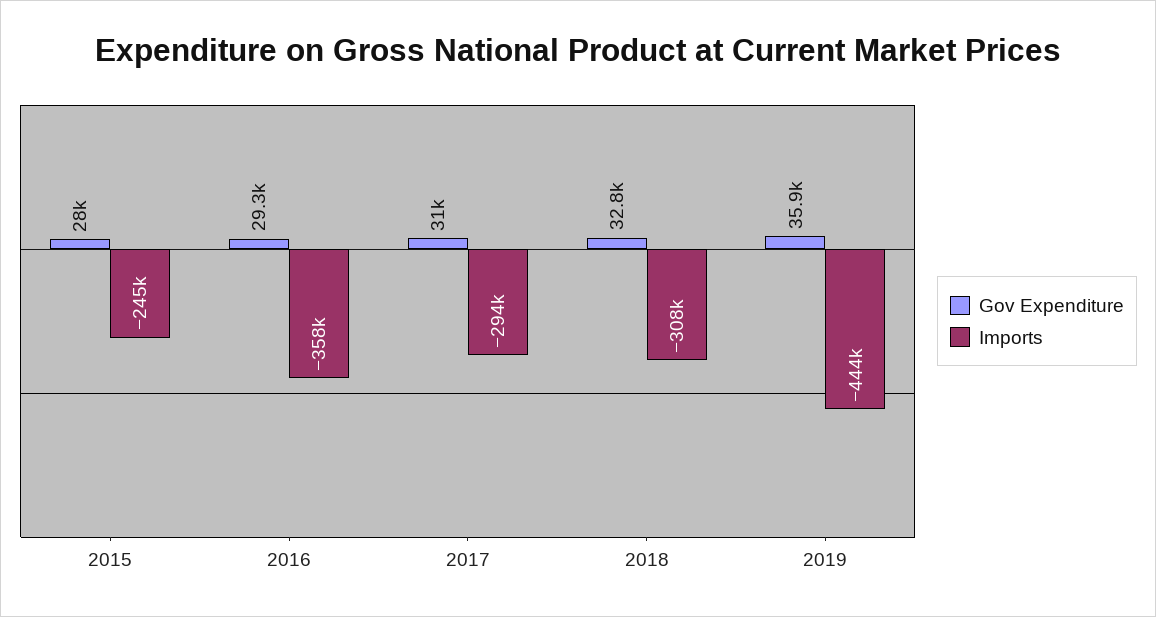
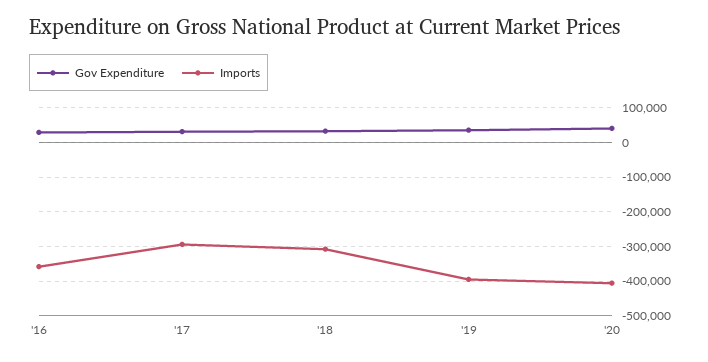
Gov Expenditure, 2015: 28000 -> none
Imports, 2015: -245000 -> none
Imports, 2019: -444000 -> -400000
Gov Expenditure, '20: none -> 40000
Imports, '20: none -> -400000

